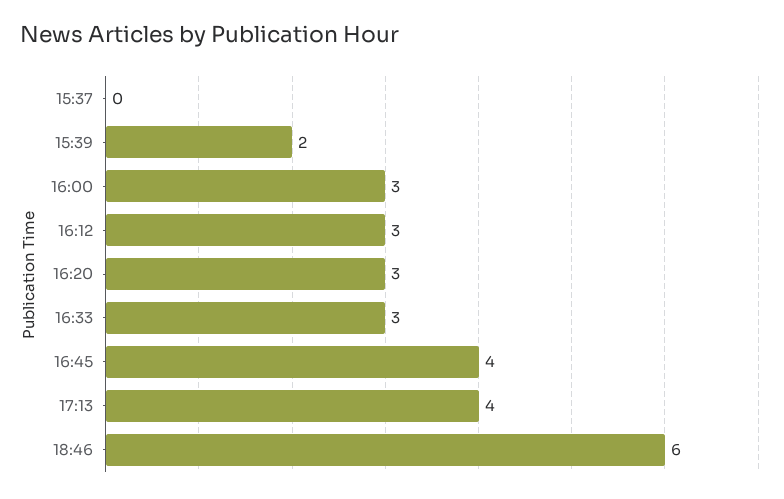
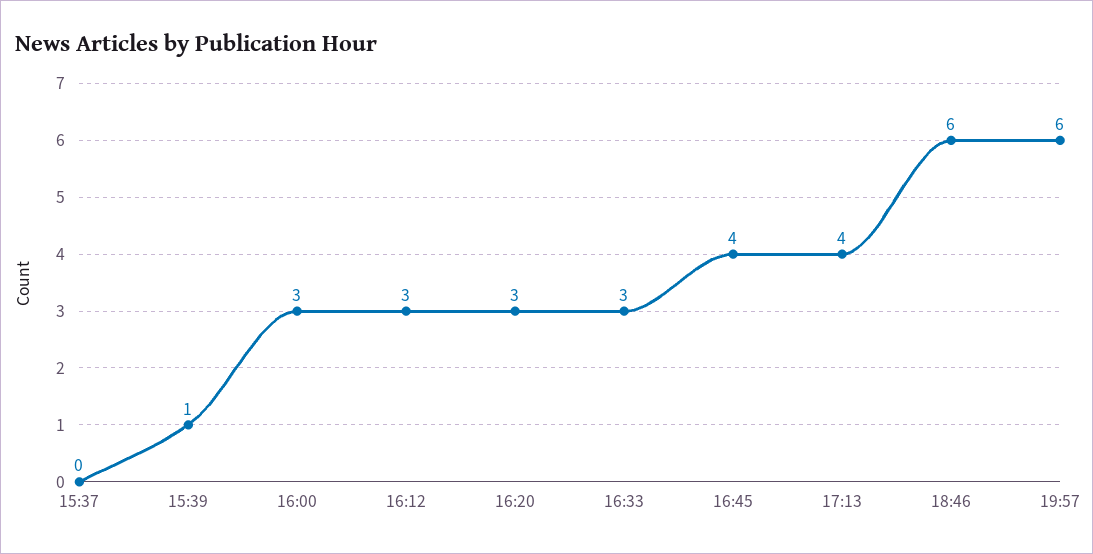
15:39: 2 -> 1
19:57: none -> 6

